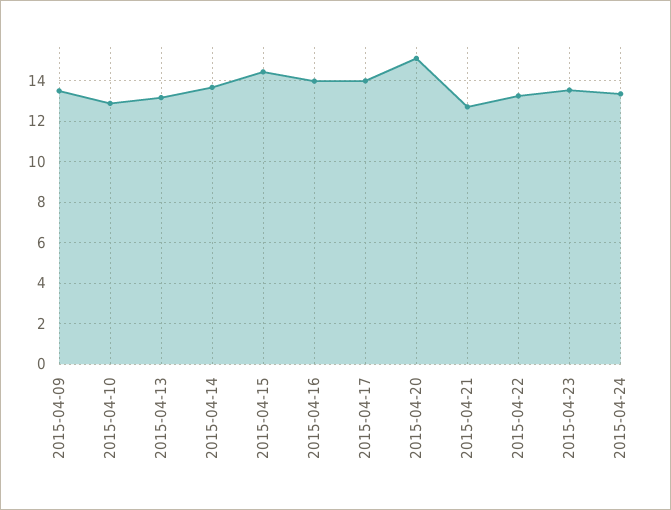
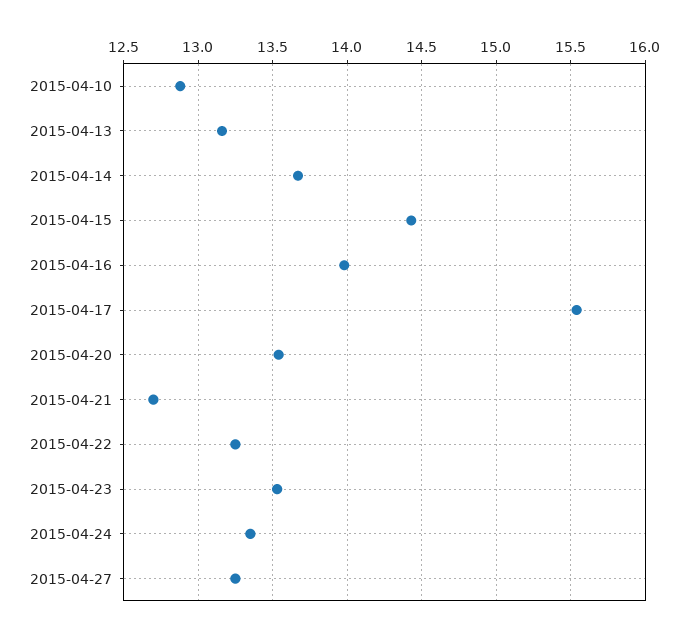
2015-04-09: 13.5 -> none
2015-04-17: 14 -> 15.55
2015-04-20: 15 -> 13.55
2015-04-27: none -> 13.25

